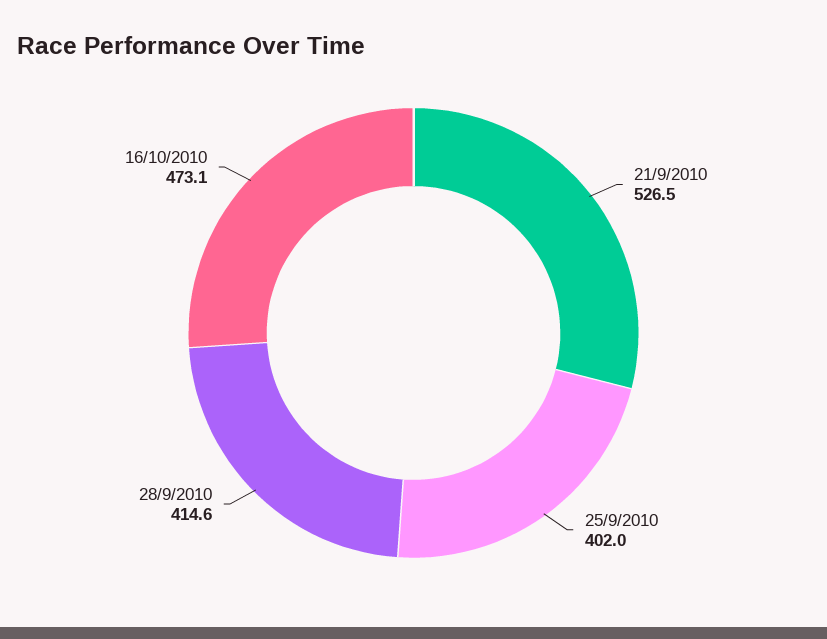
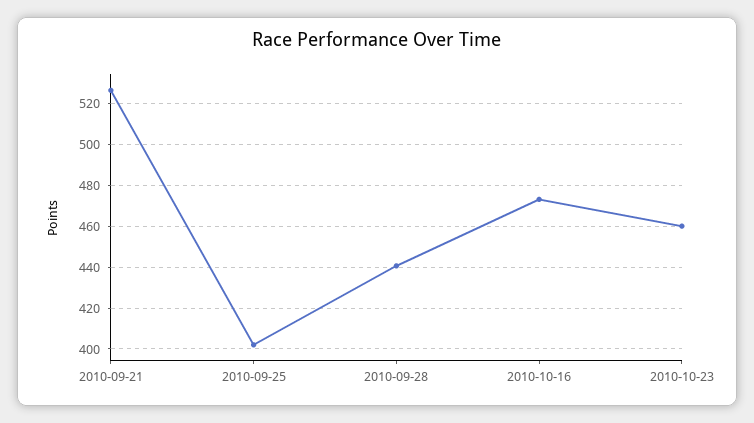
28/9/2010: 414.6 -> 440
2010-10-23: none -> 460

